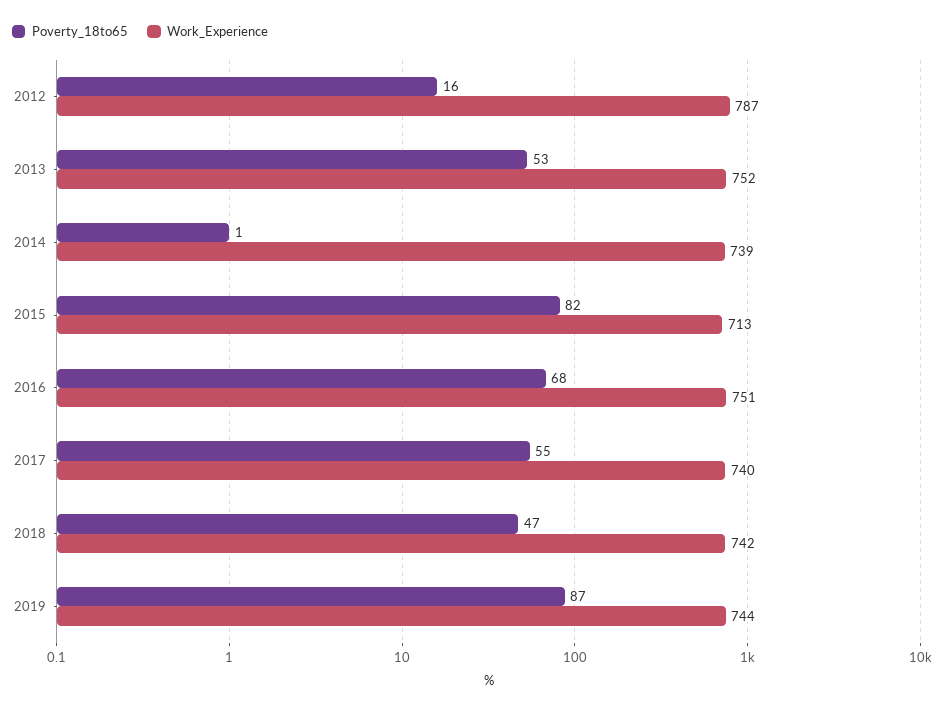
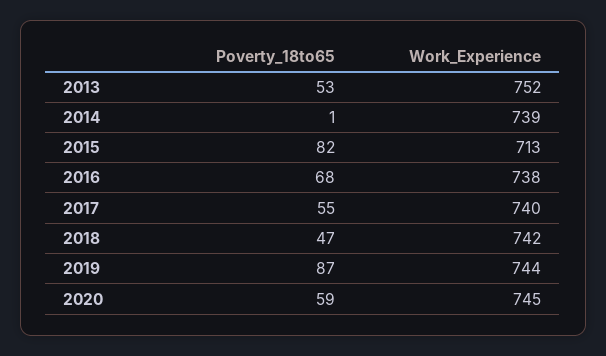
Poverty_18to65, 2012: 16 -> none
Work_Experience, 2012: 787 -> none
Work_Experience, 2016: 751 -> 738
Poverty_18to65, 2020: none -> 59
Work_Experience, 2020: none -> 745

